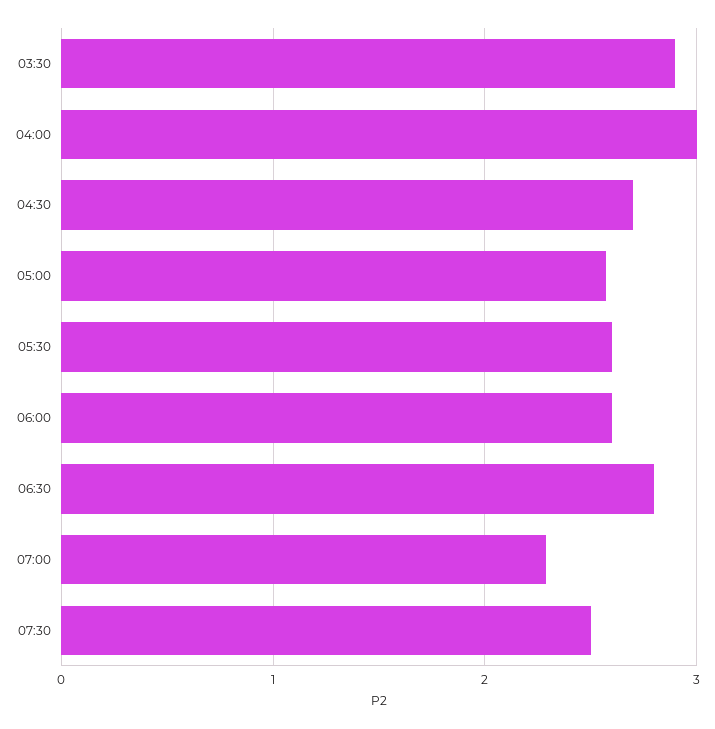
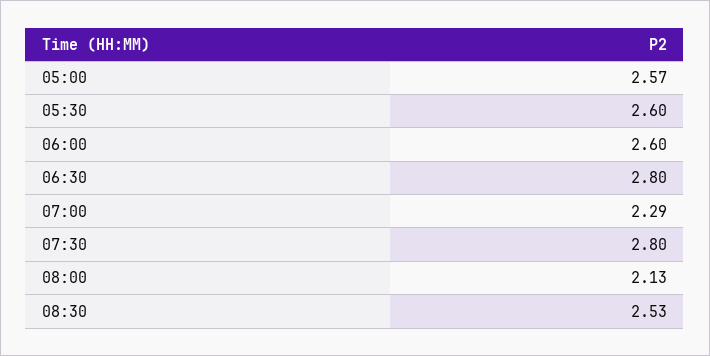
03:30: 2.9 -> none
04:00: 3 -> none
04:30: 2.7 -> none
07:30: 2.5 -> 2.8
08:00: none -> 2.13
08:30: none -> 2.53

